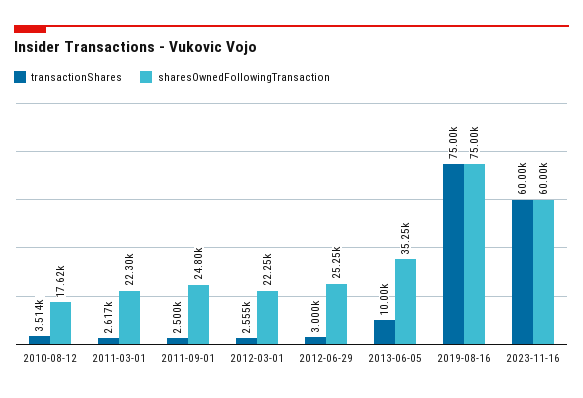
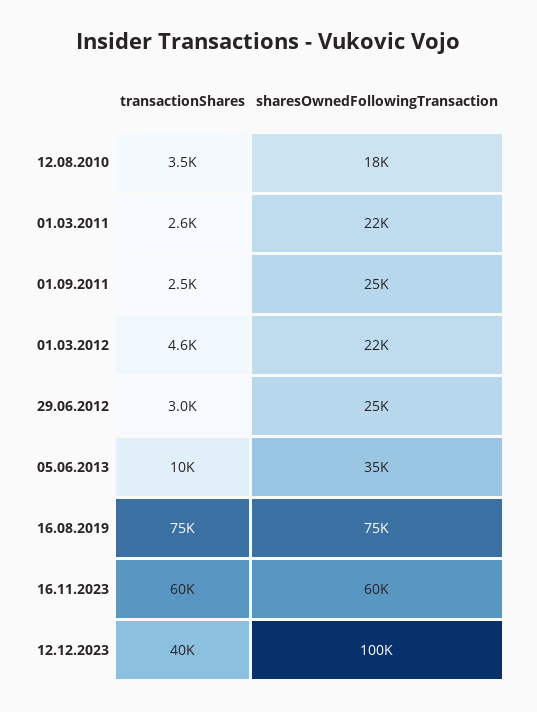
transactionShares, 2012-03-01: 2555 -> 4600
transactionShares, 12.12.2023: none -> 40000
sharesOwnedFollowingTransaction, 12.12.2023: none -> 100000

